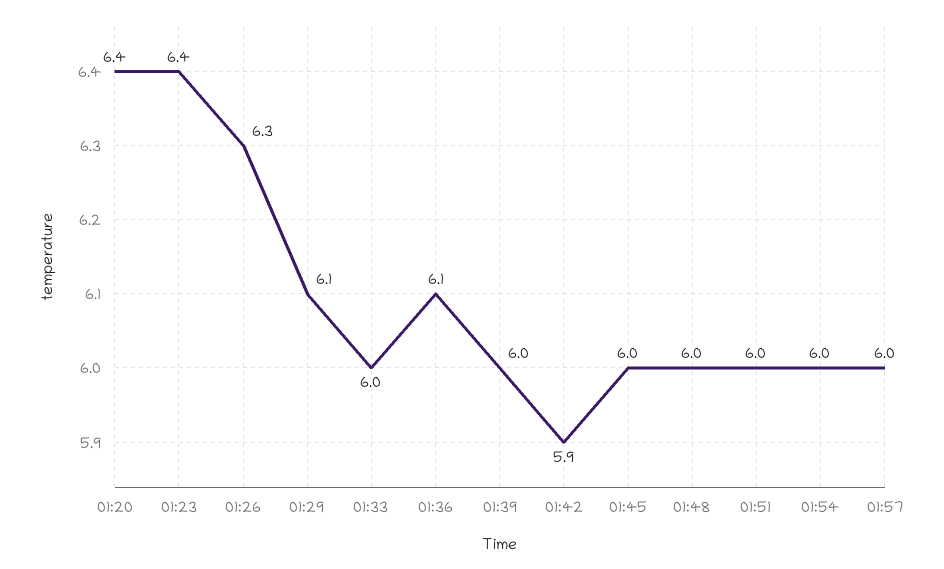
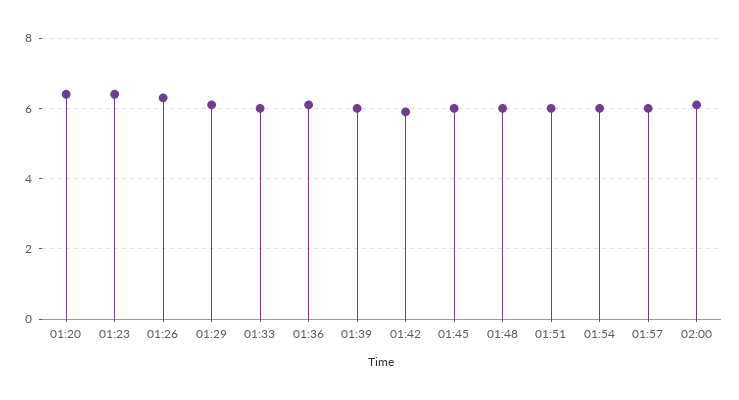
02:00: none -> 6

